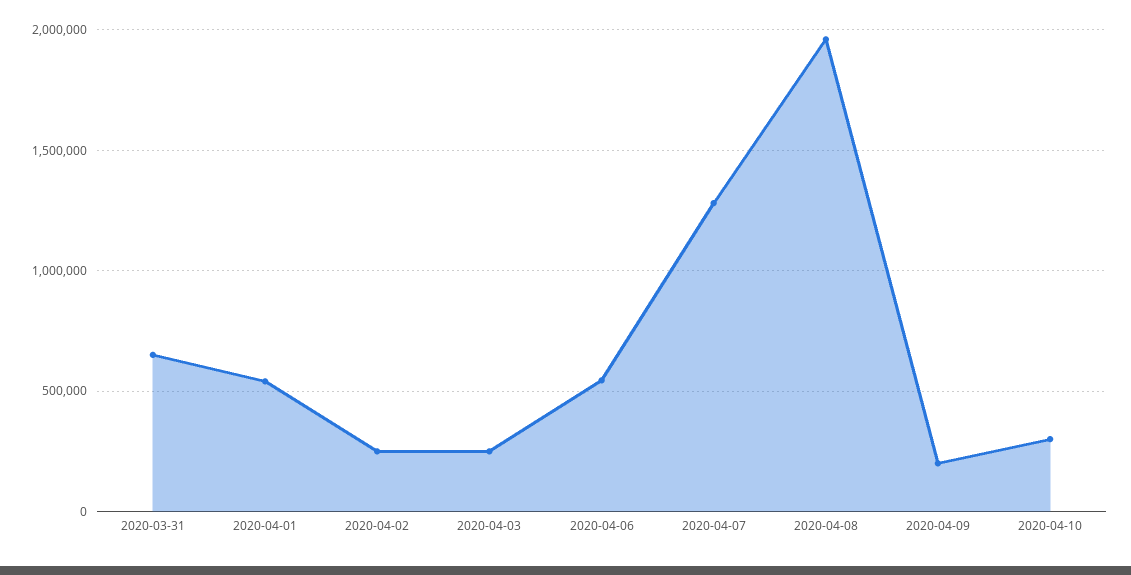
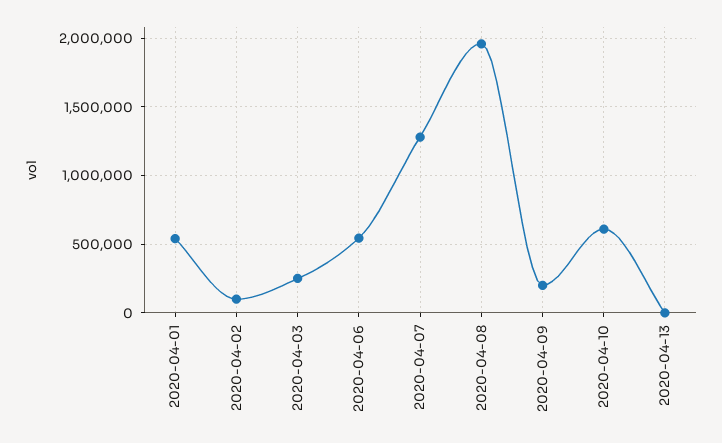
2020-03-31: 650000 -> none
2020-04-02: 250000 -> 100000
2020-04-10: 300000 -> 600000
2020-04-13: none -> 0

